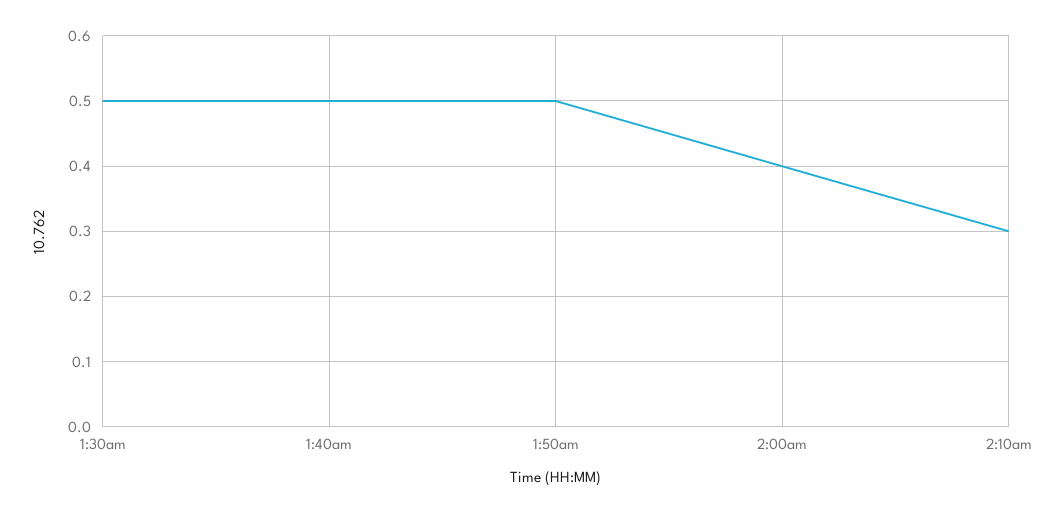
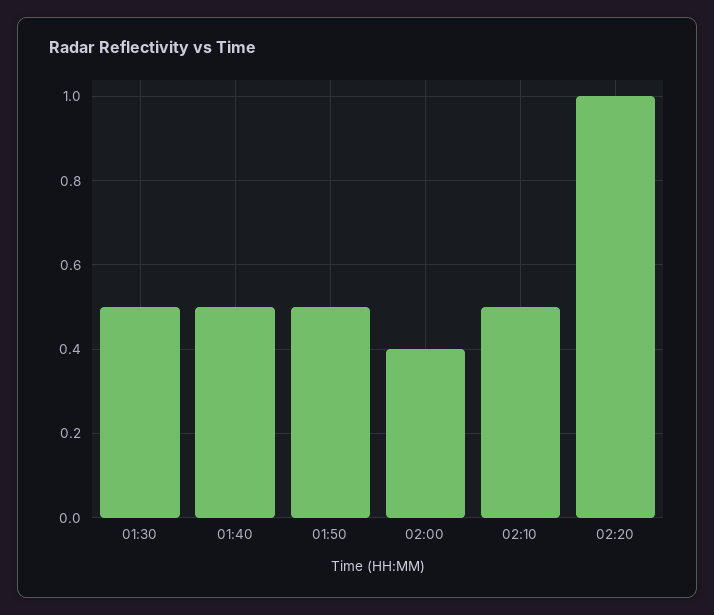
2:10am: 0.3 -> 0.5
02:20: none -> 1

